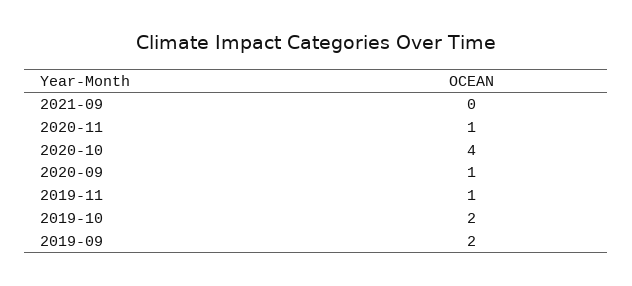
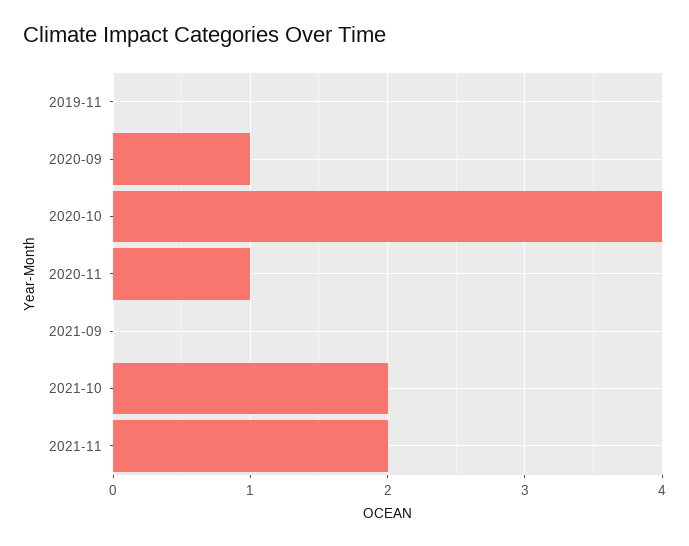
2019-11: 1 -> 0
2019-10: 2 -> none
2019-09: 2 -> none
2021-10: none -> 2
2021-11: none -> 2

